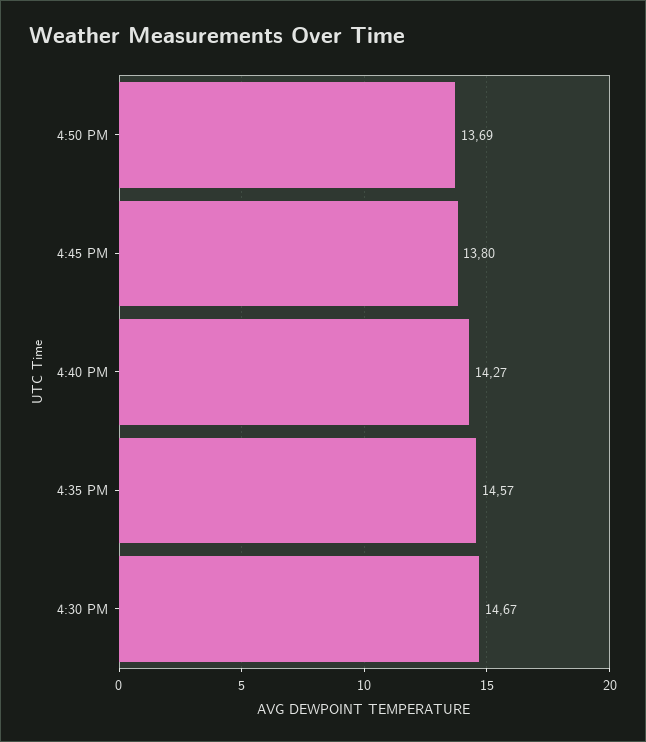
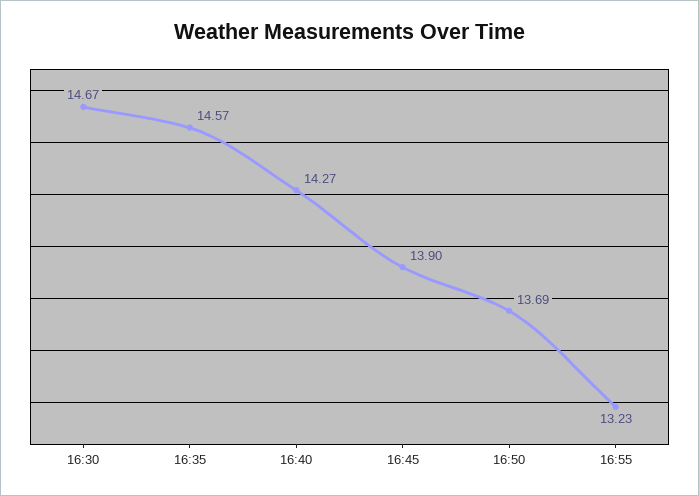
4:45 PM: 13.8 -> 13.9
16:55: none -> 13.23

